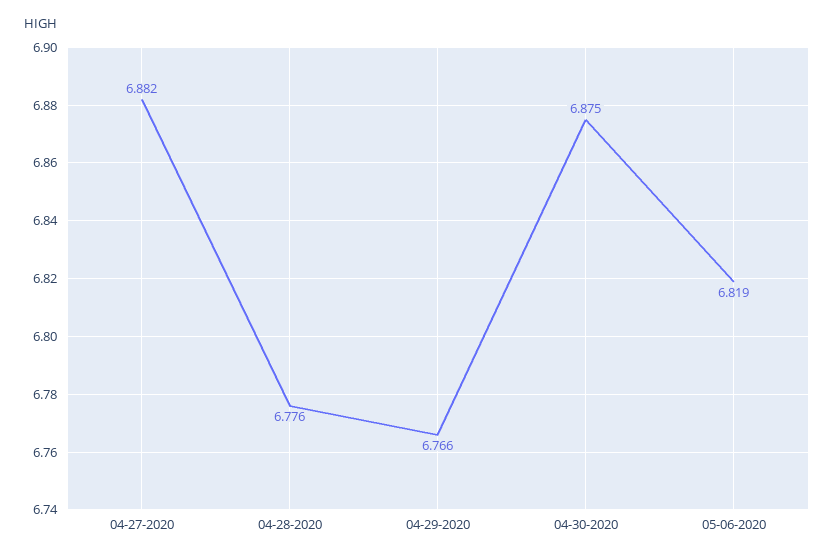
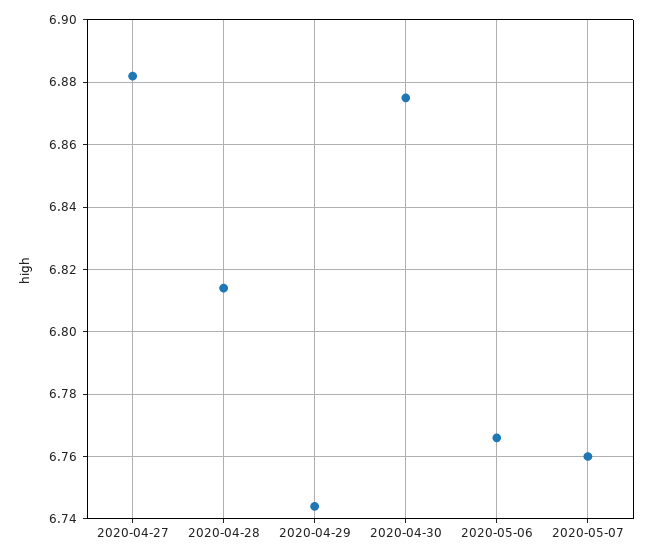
04-28-2020: 6.776 -> 6.815
04-29-2020: 6.766 -> 6.745
05-06-2020: 6.819 -> 6.765
2020-05-07: none -> 6.76

